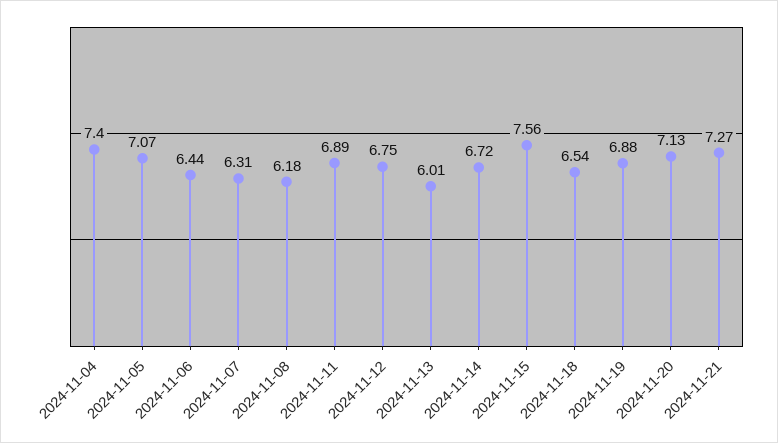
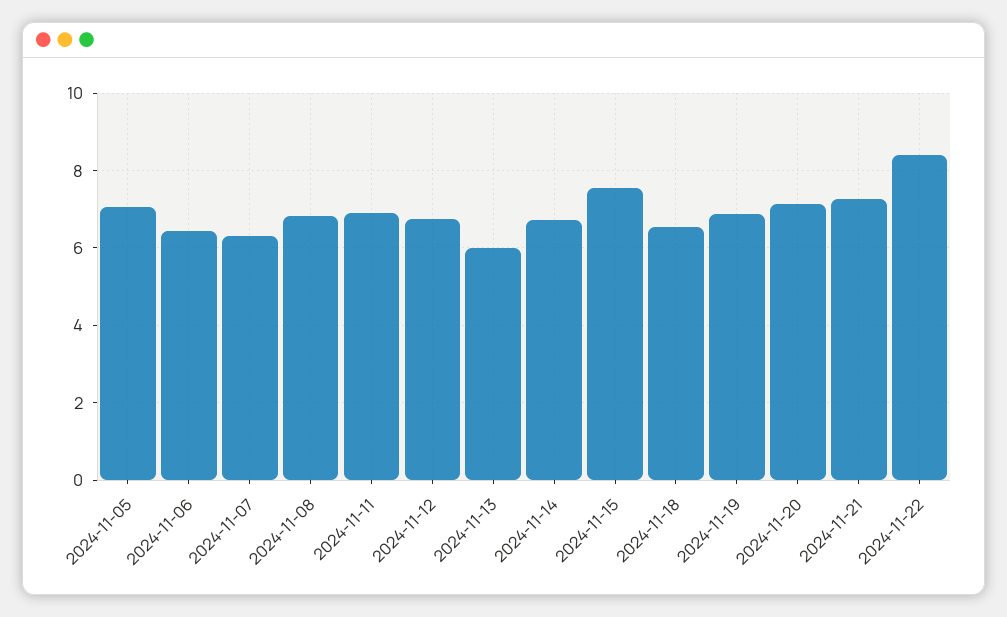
2024-11-04: 7.4 -> none
2024-11-08: 6.18 -> 6.8
2024-11-22: none -> 8.4

